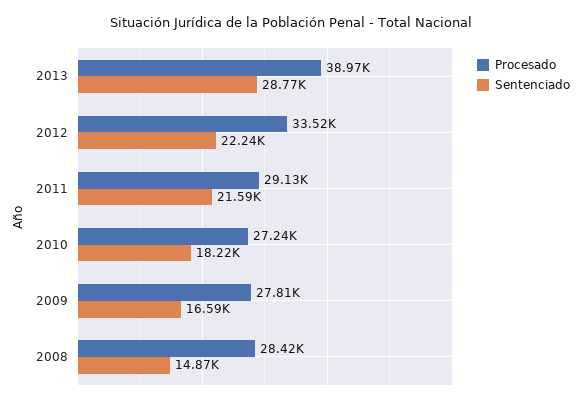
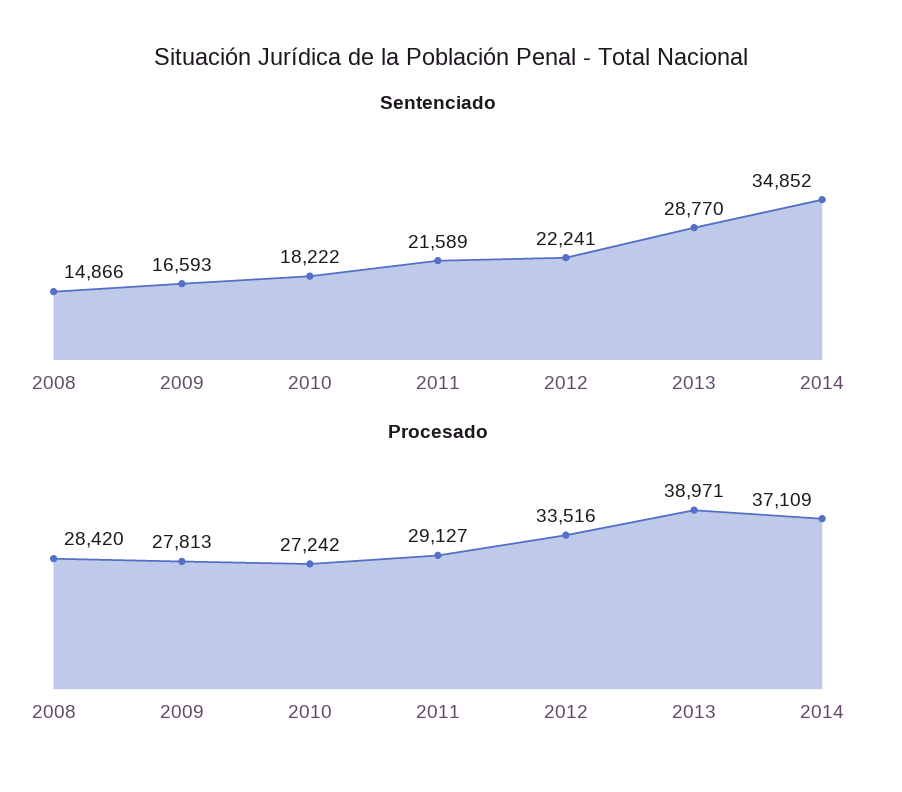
Sentenciado, 2014: none -> 34852
Procesado, 2014: none -> 37109

